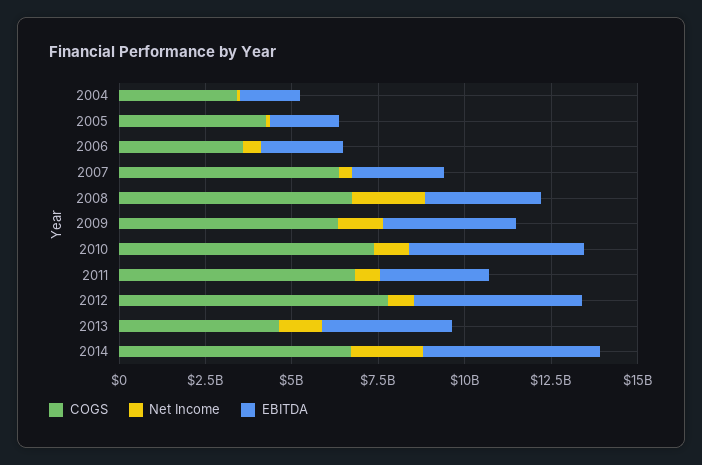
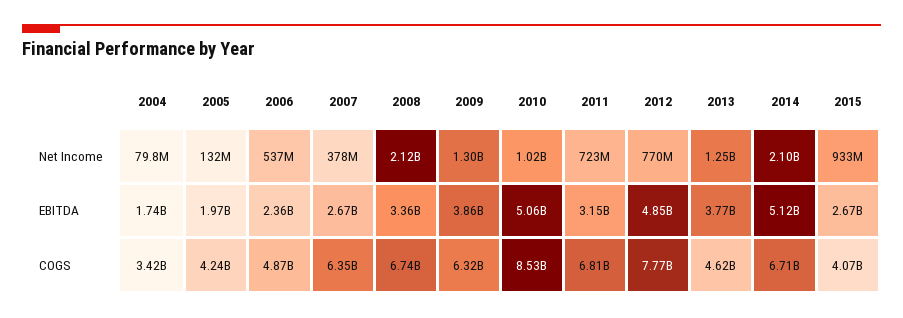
COGS, 2006: 3500000000 -> 4870000000
COGS, 2010: 7500000000 -> 8530000000
Net Income, 2015: none -> 933000000
EBITDA, 2015: none -> 2670000000
COGS, 2015: none -> 4070000000

